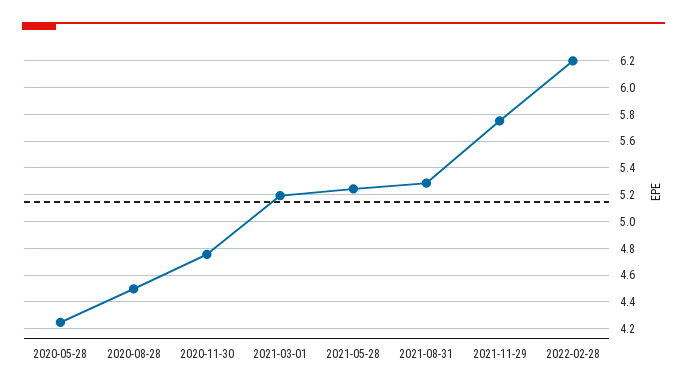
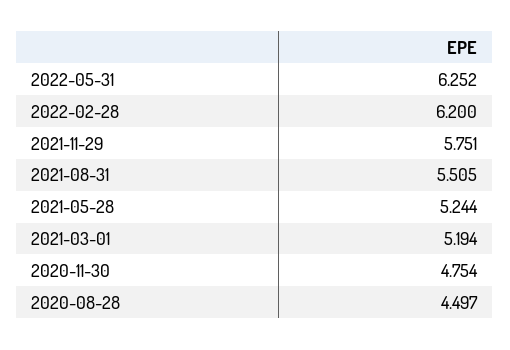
2020-05-28: 4.25 -> none
2021-08-31: 5.3 -> 5.505
2022-05-31: none -> 6.252

